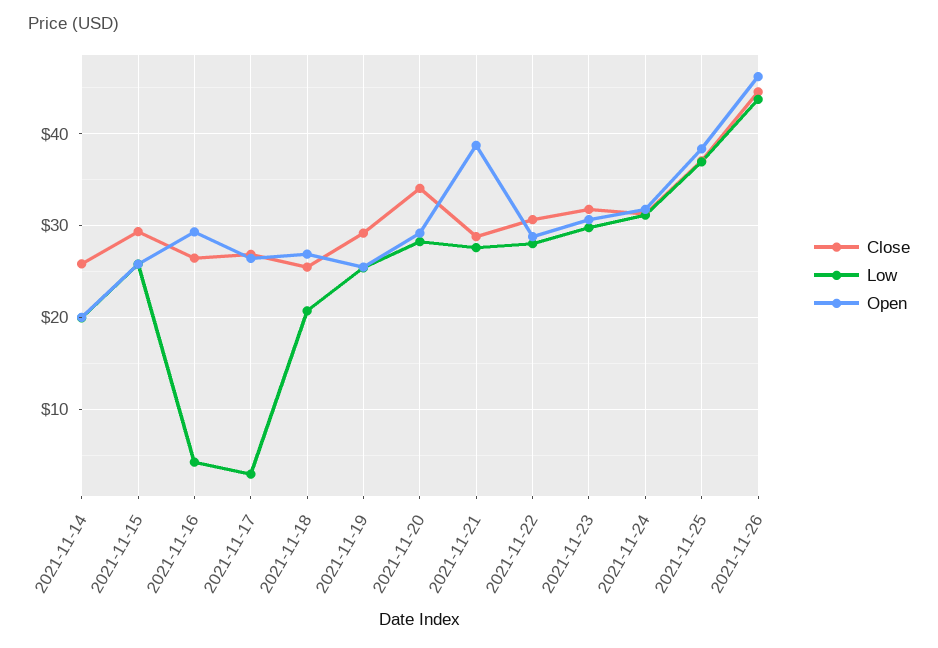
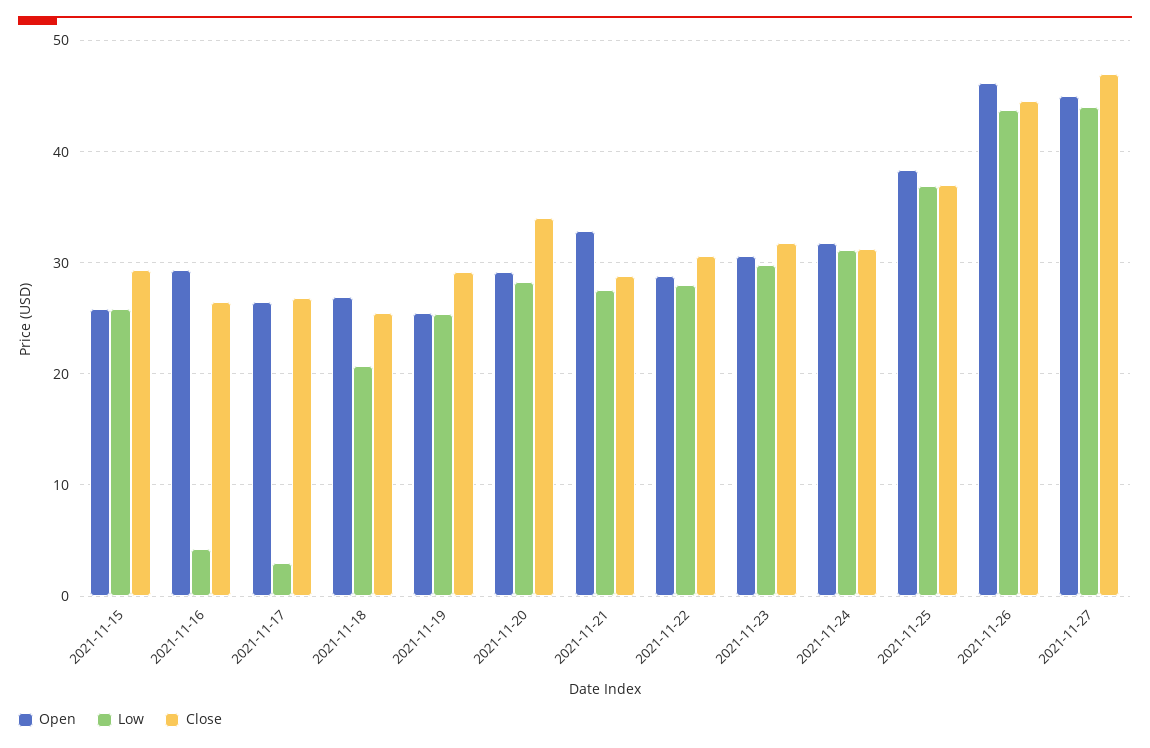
Close, 2021-11-14: 26 -> none
Low, 2021-11-14: 20 -> none
Open, 2021-11-14: 20 -> none
Open, 2021-11-21: 39 -> 33
Open, 2021-11-27: none -> 45
Low, 2021-11-27: none -> 44
Close, 2021-11-27: none -> 47

